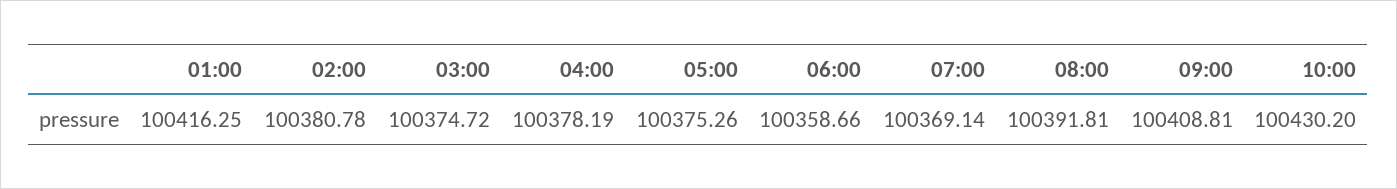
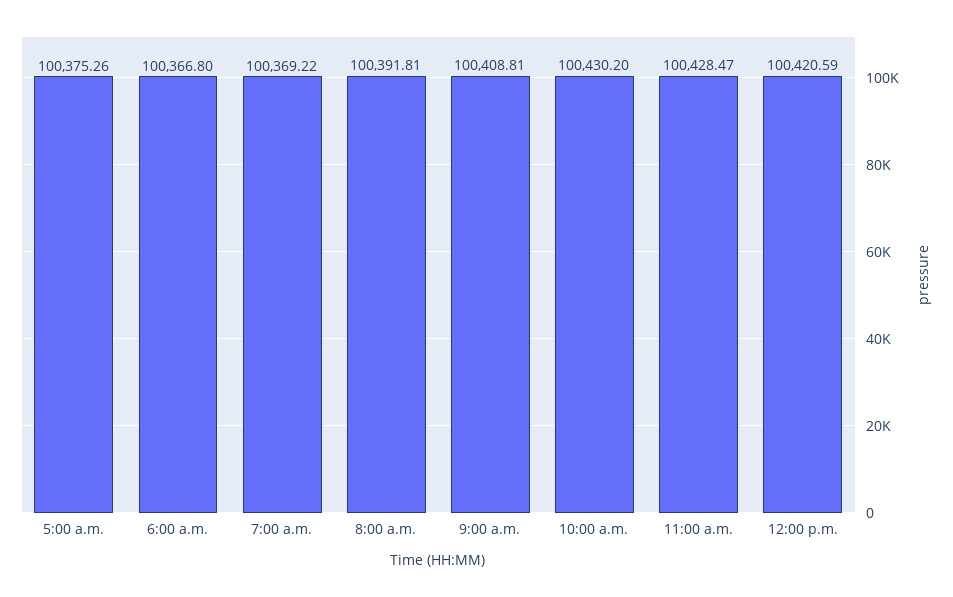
01:00: 100416.25 -> none
02:00: 100380.78 -> none
03:00: 100374.72 -> none
04:00: 100378.19 -> none
06:00: 100358.66 -> 100366.8
07:00: 100369.14 -> 100369.22
11:00 a.m.: none -> 100428.47
12:00 p.m.: none -> 100420.59

